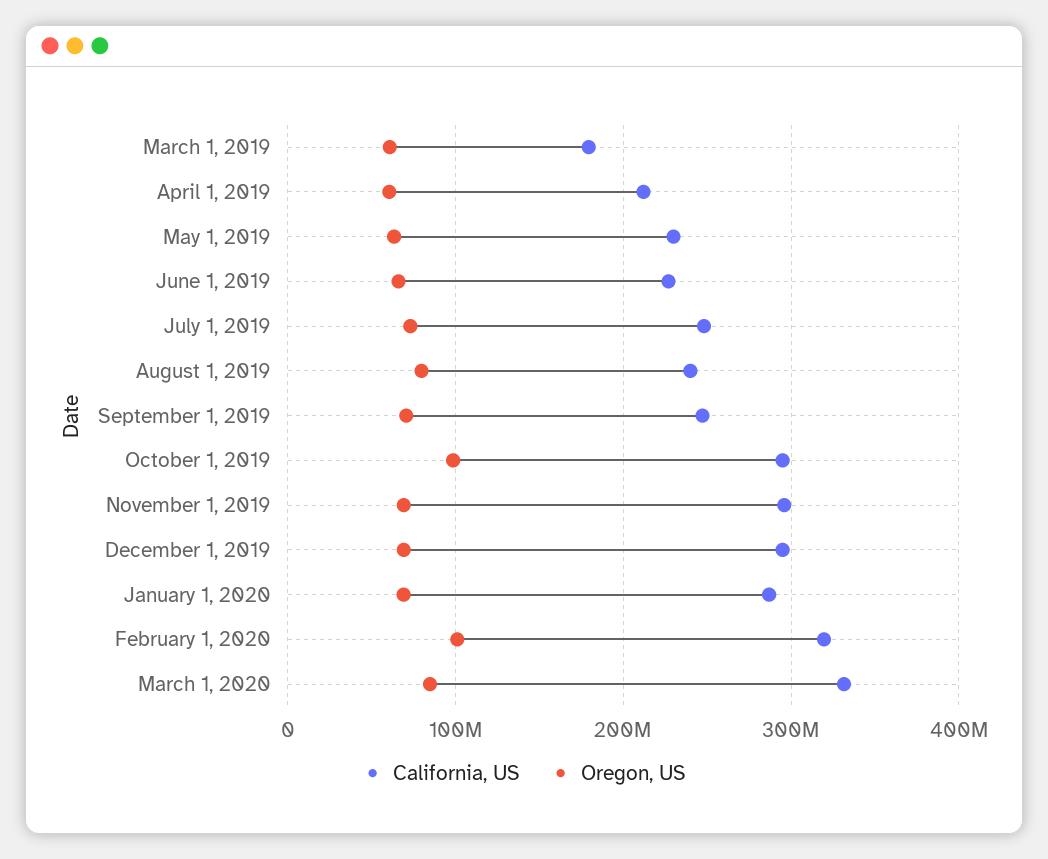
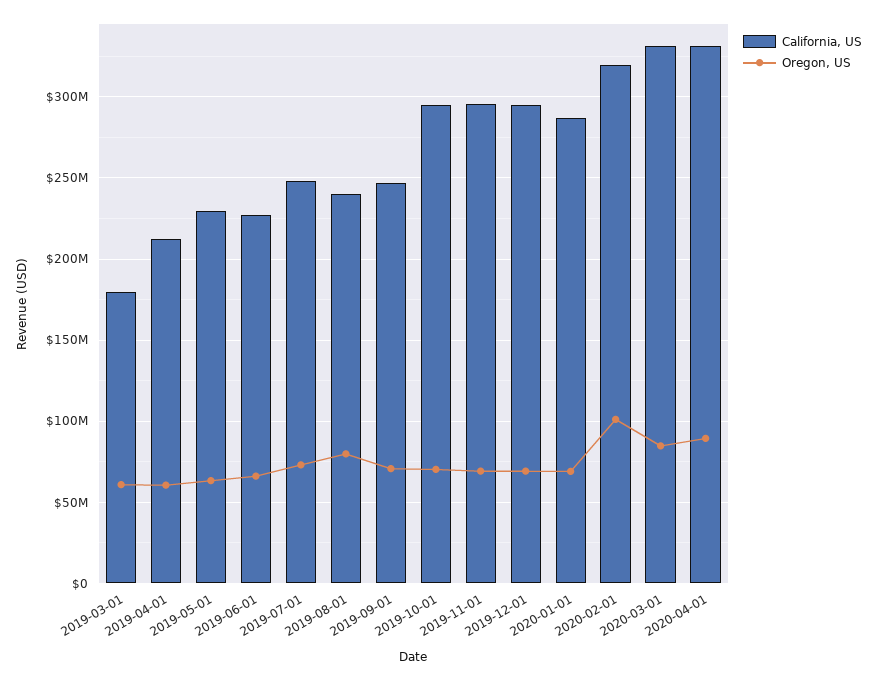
Oregon, US, October 1, 2019: 100000000 -> 70000000
California, US, 2020-04-01: none -> 330000000
Oregon, US, 2020-04-01: none -> 90000000

